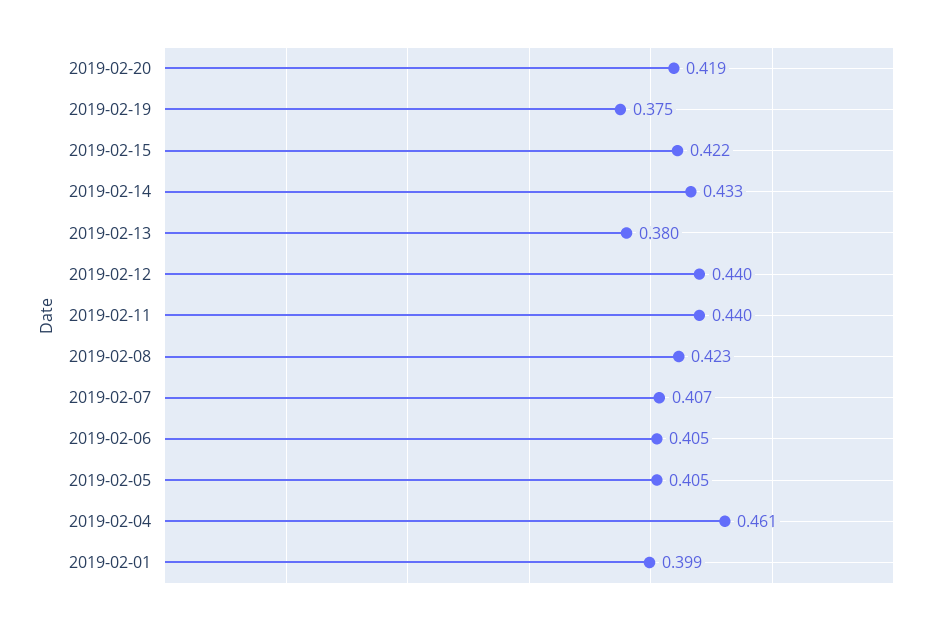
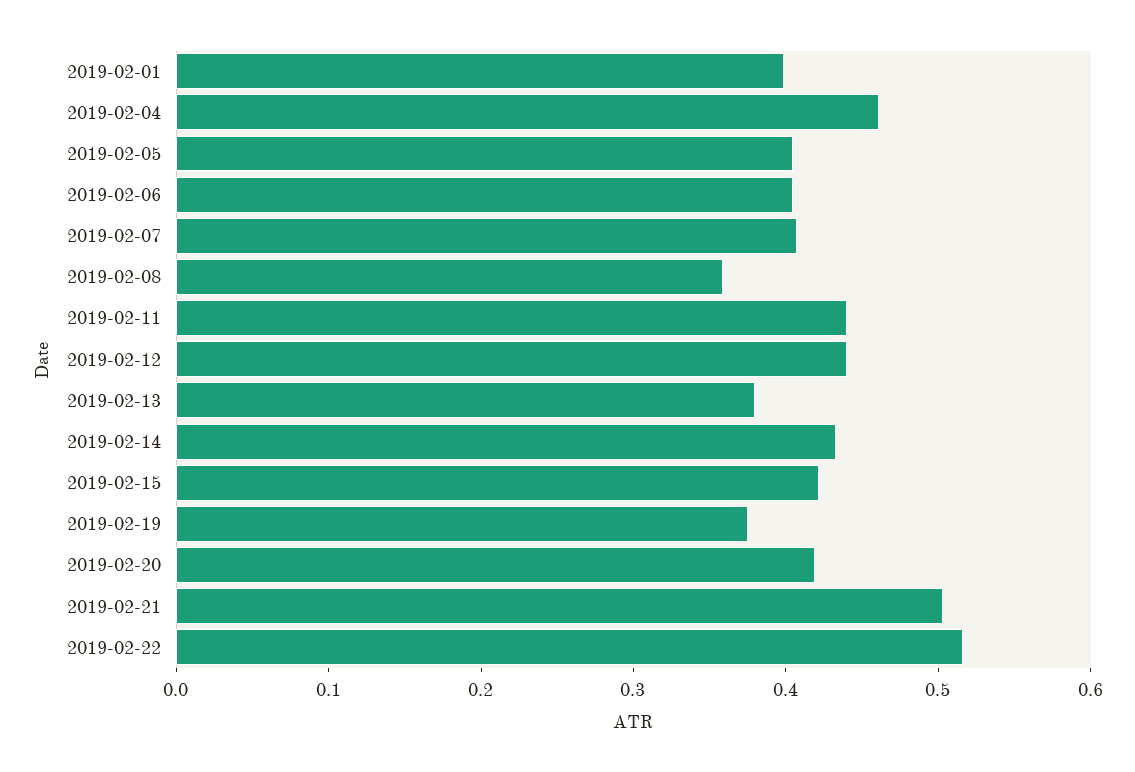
2019-02-08: 0.423 -> 0.36
2019-02-21: none -> 0.5
2019-02-22: none -> 0.52

